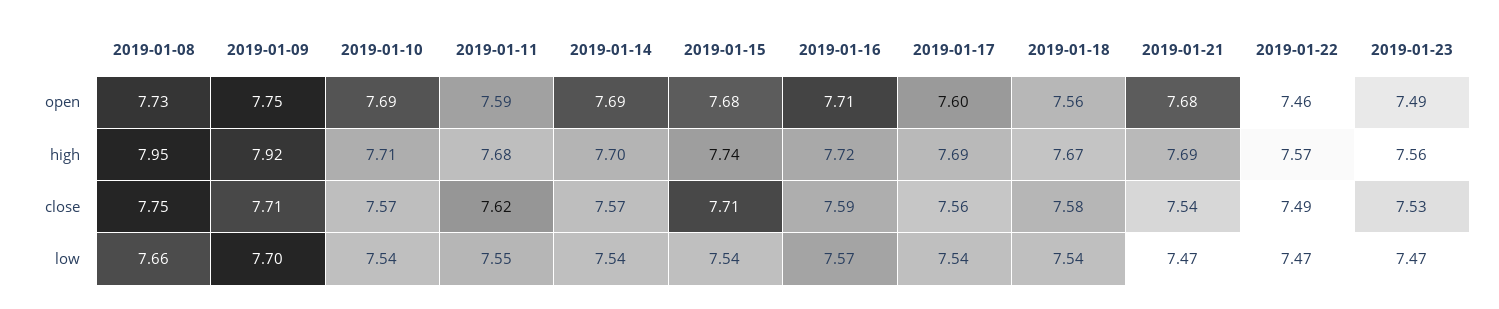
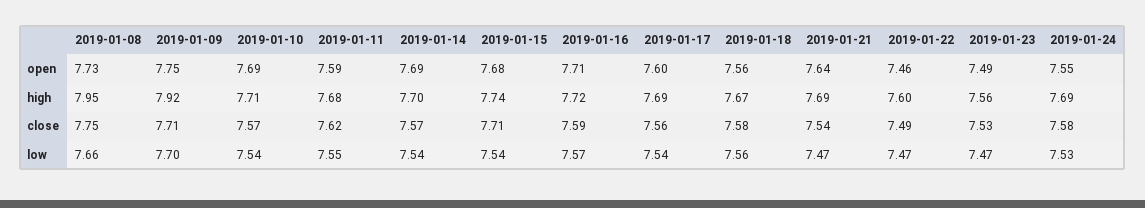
2019-01-21, open: 7.68 -> 7.64
2019-01-22, high: 7.57 -> 7.6
2019-01-18, low: 7.54 -> 7.56
2019-01-24, open: none -> 7.55
2019-01-24, high: none -> 7.69
2019-01-24, close: none -> 7.58
2019-01-24, low: none -> 7.53

